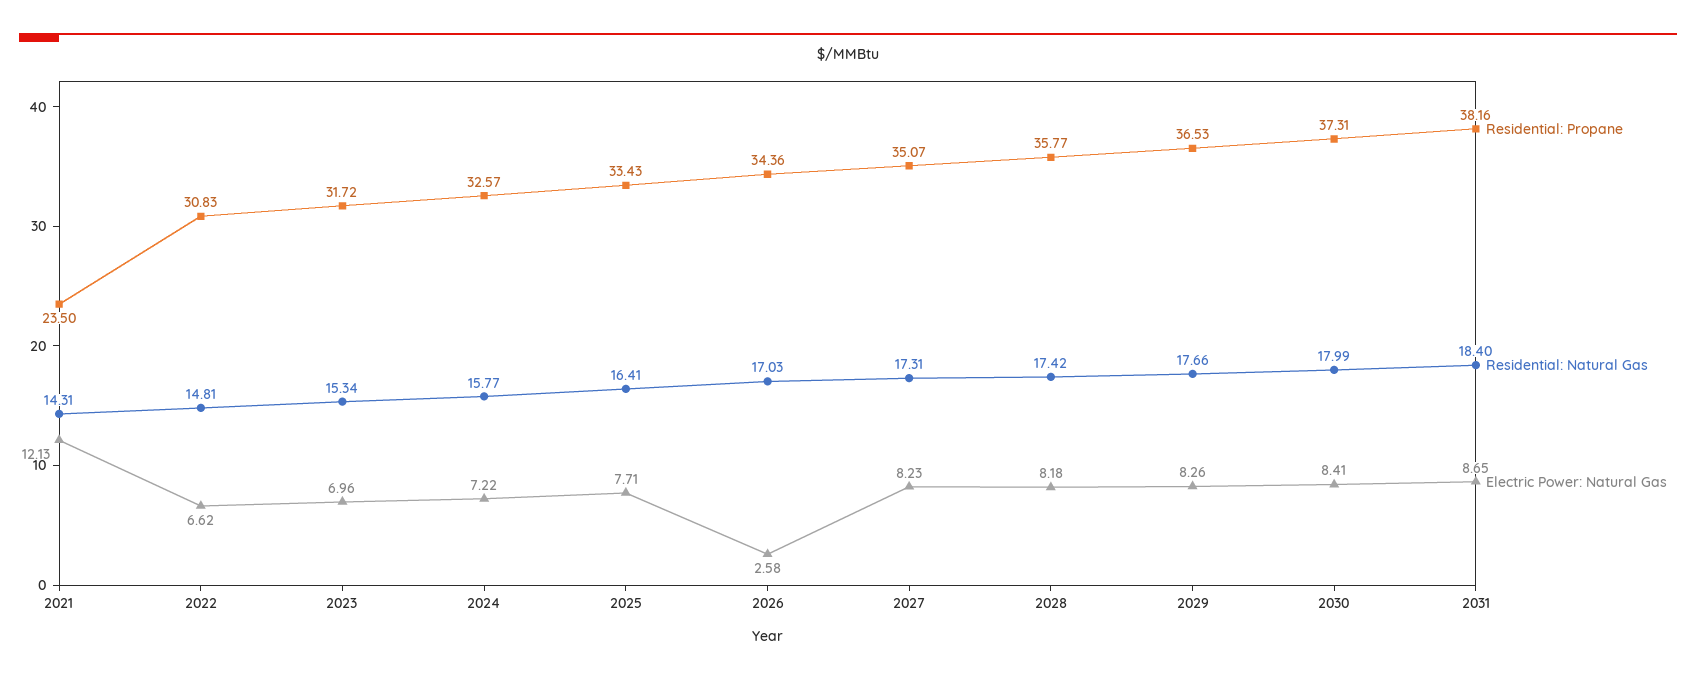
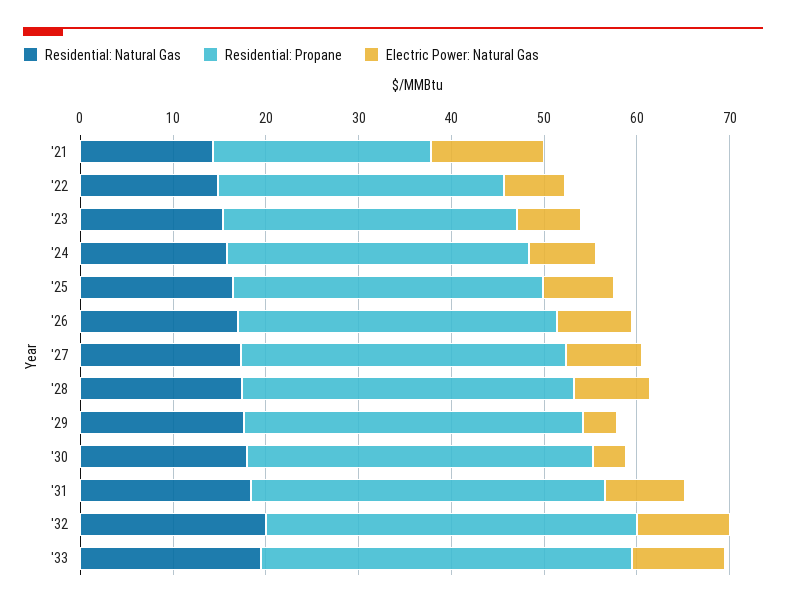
Electric Power: Natural Gas, 2026: 2.58 -> 8
Electric Power: Natural Gas, 2029: 8.26 -> 4
Electric Power: Natural Gas, 2030: 8.41 -> 4
Residential: Natural Gas, '32: none -> 20
Residential: Propane, '32: none -> 40
Electric Power: Natural Gas, '32: none -> 10
Residential: Natural Gas, '33: none -> 20
Residential: Propane, '33: none -> 40
Electric Power: Natural Gas, '33: none -> 10

